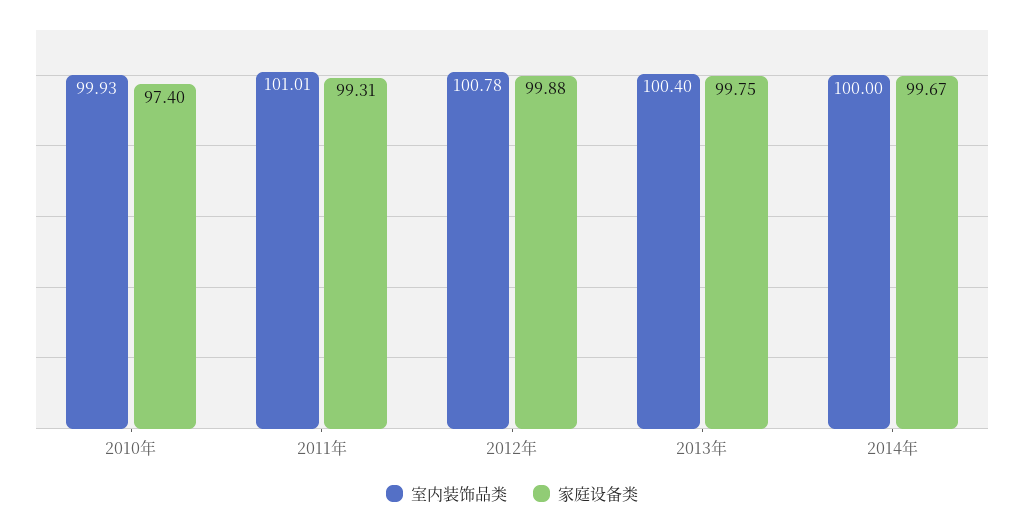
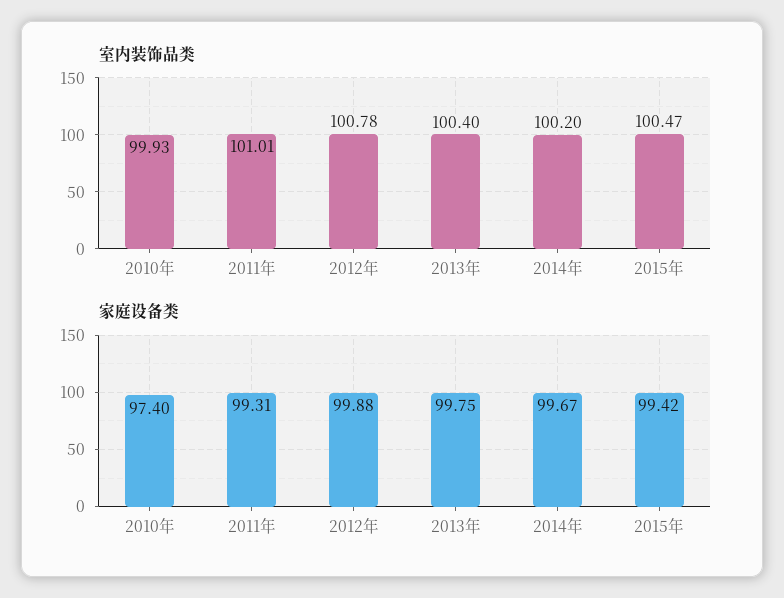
室内装饰品类, 2014年: 100 -> 100.2
室内装饰品类, 2015年: none -> 100.47
家庭设备类, 2015年: none -> 99.42

